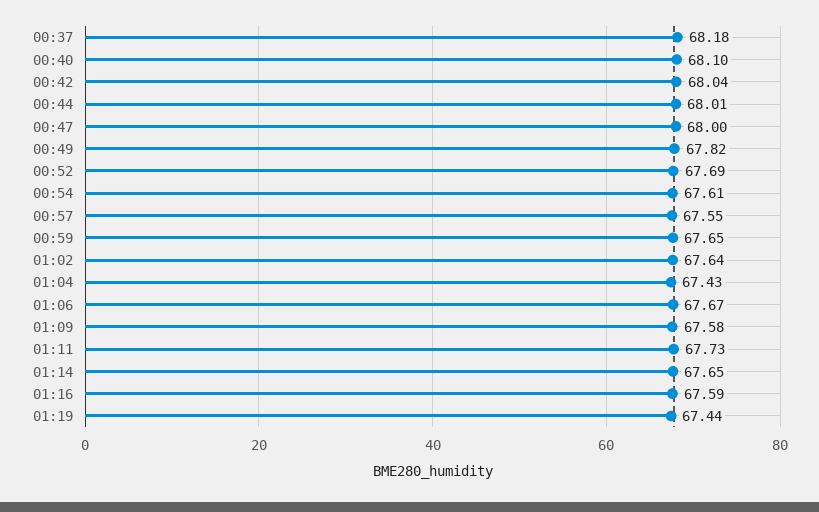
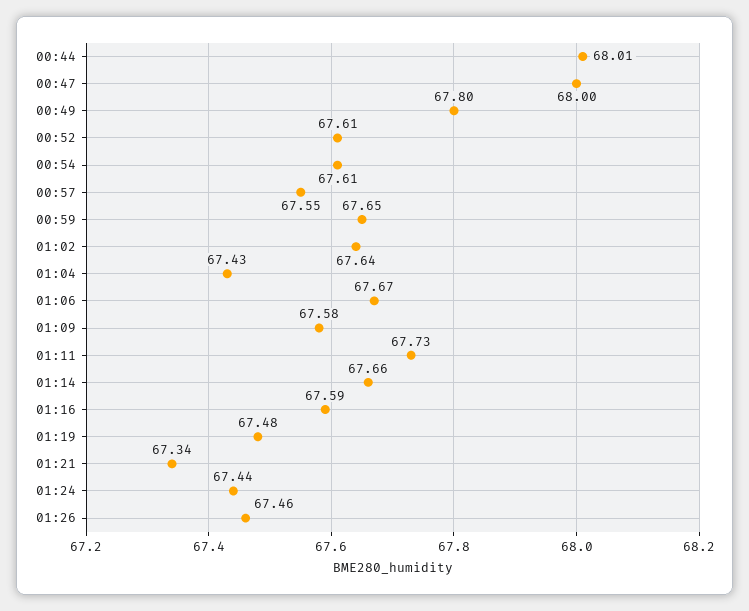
00:37: 68.18 -> none
00:40: 68.1 -> none
00:42: 68.04 -> none
00:49: 67.82 -> 67.8
00:52: 67.69 -> 67.61
01:14: 67.65 -> 67.66
01:19: 67.44 -> 67.48
01:21: none -> 67.34
01:24: none -> 67.44
01:26: none -> 67.46

